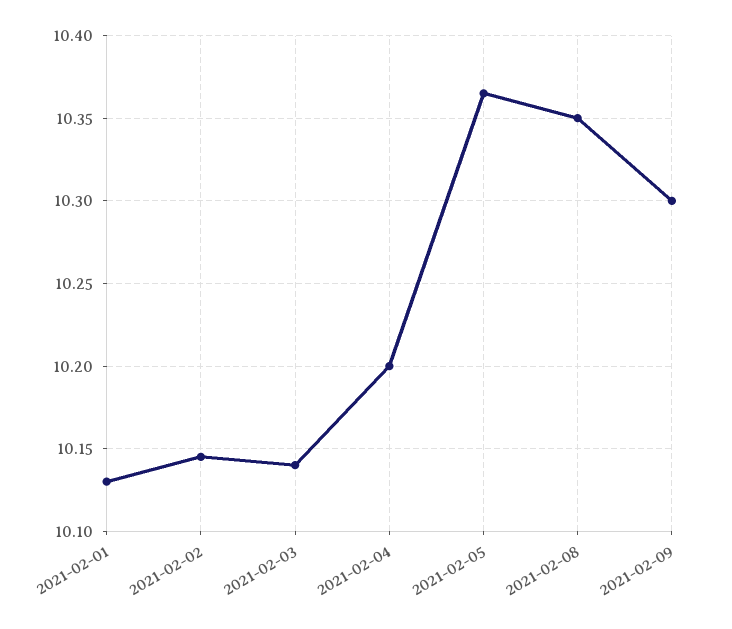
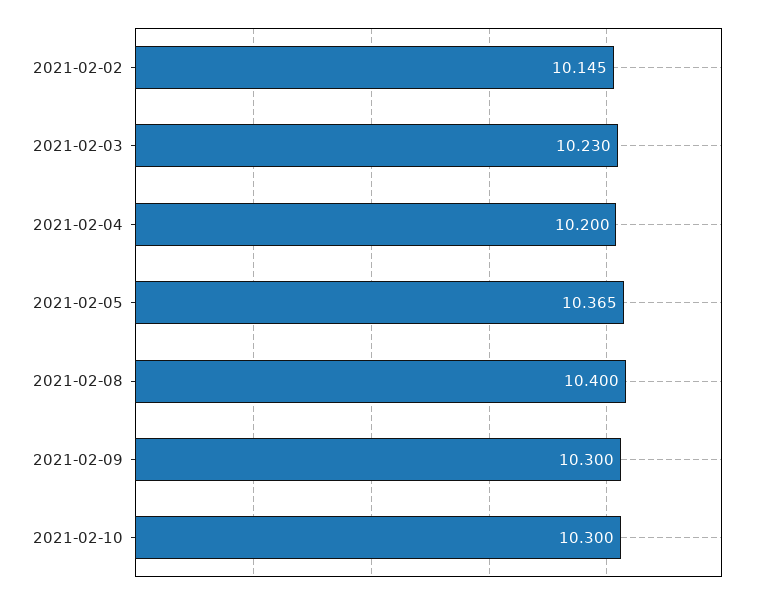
2021-02-01: 10.13 -> none
2021-02-03: 10.14 -> 10.23
2021-02-08: 10.35 -> 10.4
2021-02-10: none -> 10.3

